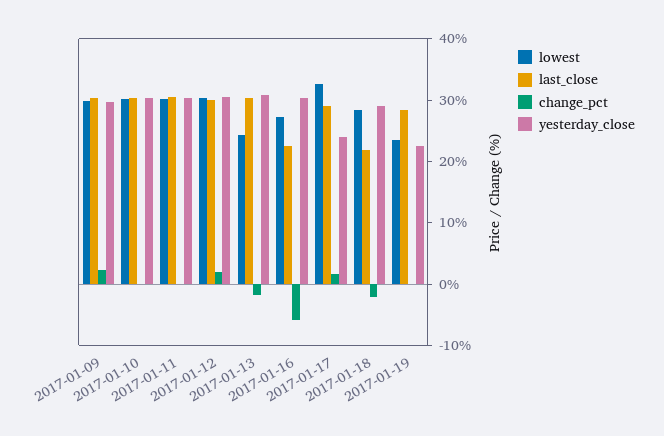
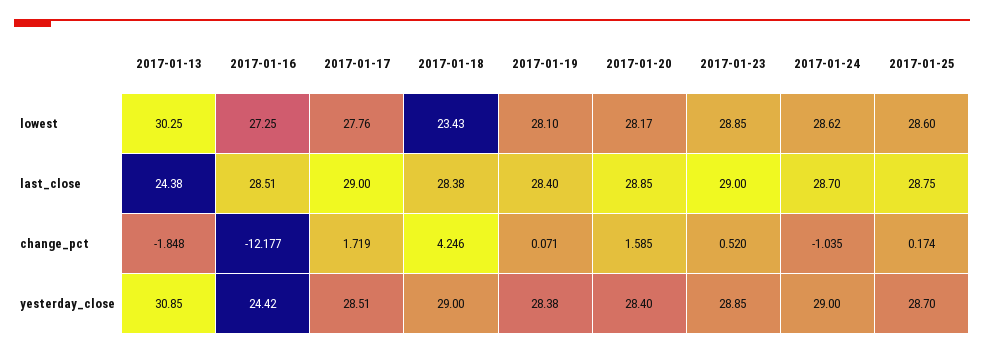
lowest, 2017-01-09: 30 -> none
last_close, 2017-01-09: 30 -> none
change_pct, 2017-01-09: 2 -> none
yesterday_close, 2017-01-09: 30 -> none
lowest, 2017-01-10: 30 -> none
last_close, 2017-01-10: 30 -> none
change_pct, 2017-01-10: 0 -> none
yesterday_close, 2017-01-10: 30 -> none
lowest, 2017-01-11: 30 -> none
last_close, 2017-01-11: 30 -> none
change_pct, 2017-01-11: 0 -> none
yesterday_close, 2017-01-11: 30 -> none
lowest, 2017-01-12: 30 -> none
last_close, 2017-01-12: 30 -> none
change_pct, 2017-01-12: 2 -> none
yesterday_close, 2017-01-12: 30 -> none
lowest, 2017-01-13: 24 -> 30.25
last_close, 2017-01-13: 30 -> 24.38
last_close, 2017-01-16: 22 -> 28.51
change_pct, 2017-01-16: -6 -> -12.177
yesterday_close, 2017-01-16: 30 -> 24.42
lowest, 2017-01-17: 32 -> 27.76
yesterday_close, 2017-01-17: 24 -> 28.51
lowest, 2017-01-18: 28 -> 23.43
last_close, 2017-01-18: 22 -> 28.38
change_pct, 2017-01-18: -2 -> 4.246
lowest, 2017-01-19: 24 -> 28.1
yesterday_close, 2017-01-19: 22 -> 28.38
lowest, 2017-01-20: none -> 28.17
lowest, 2017-01-23: none -> 28.85
lowest, 2017-01-24: none -> 28.62
lowest, 2017-01-25: none -> 28.6
last_close, 2017-01-20: none -> 28.85
last_close, 2017-01-23: none -> 29
last_close, 2017-01-24: none -> 28.7
last_close, 2017-01-25: none -> 28.75
change_pct, 2017-01-20: none -> 1.585
change_pct, 2017-01-23: none -> 0.52
change_pct, 2017-01-24: none -> -1.035
change_pct, 2017-01-25: none -> 0.174
yesterday_close, 2017-01-20: none -> 28.4
yesterday_close, 2017-01-23: none -> 28.85
yesterday_close, 2017-01-24: none -> 29
yesterday_close, 2017-01-25: none -> 28.7

